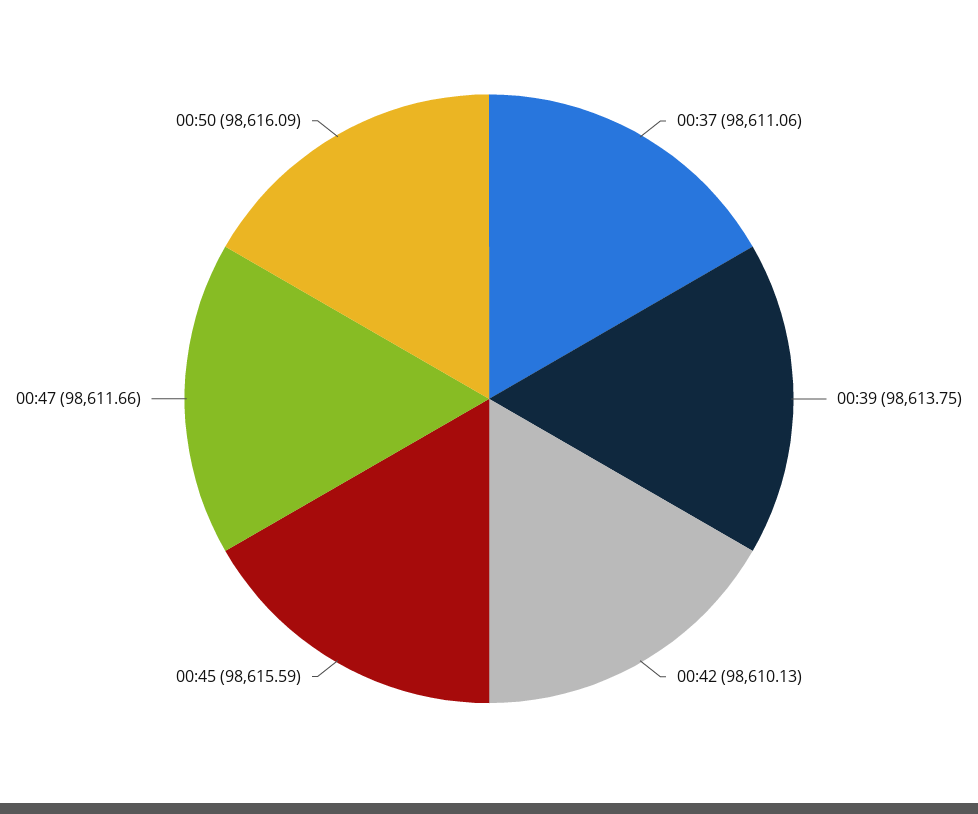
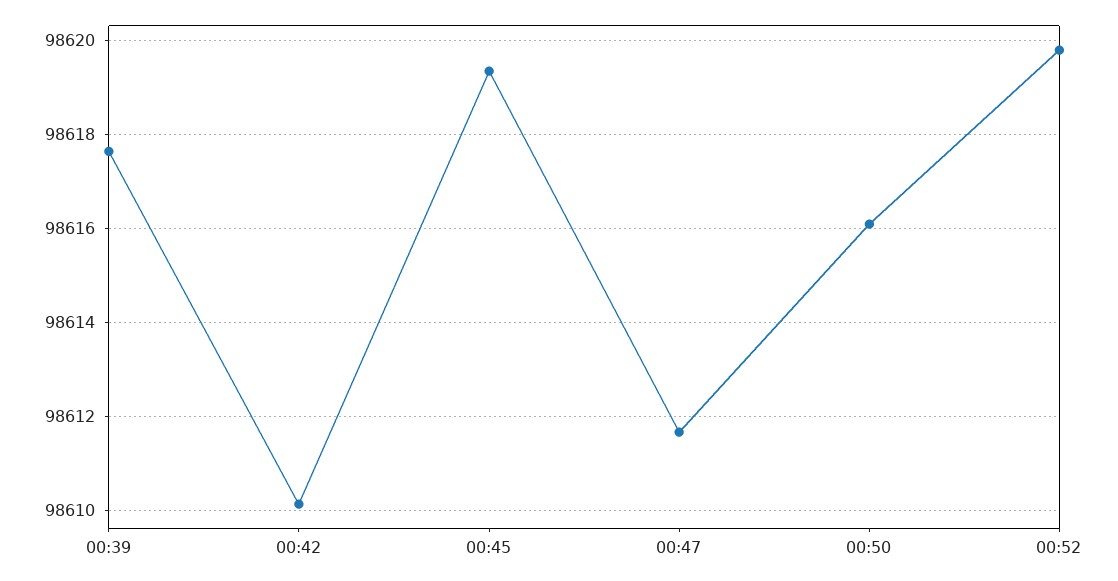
00:37: 98611.06 -> none
00:39: 98613.75 -> 98617.6
00:45: 98615.59 -> 98619.4
00:52: none -> 98619.8

